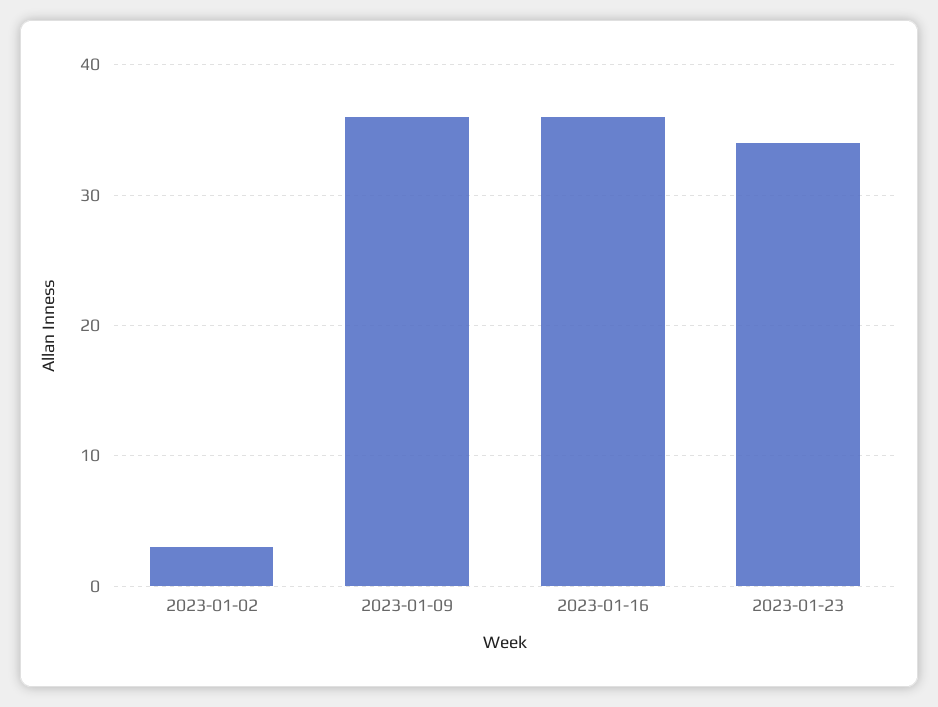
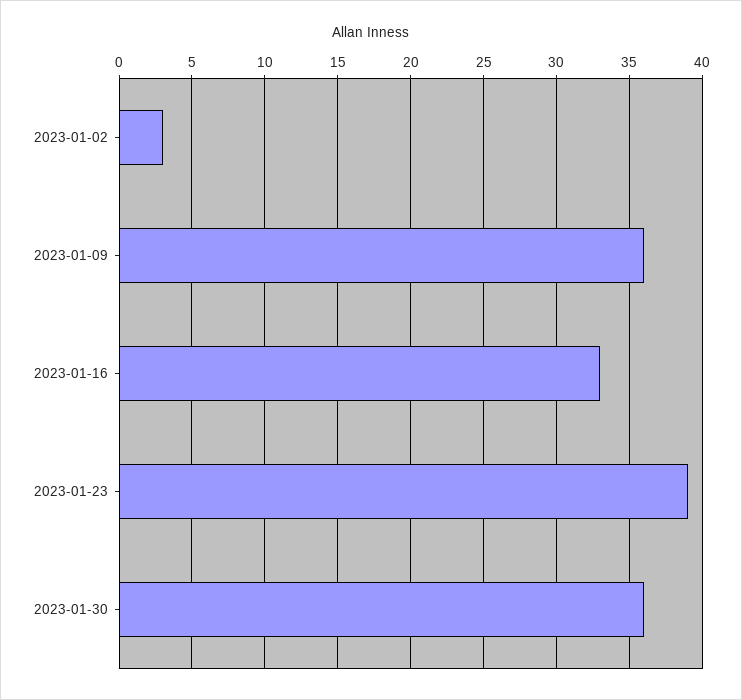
2023-01-16: 36 -> 33
2023-01-23: 34 -> 39
2023-01-30: none -> 36

